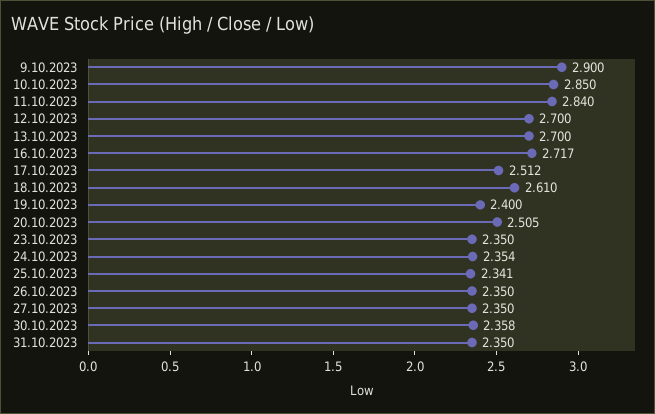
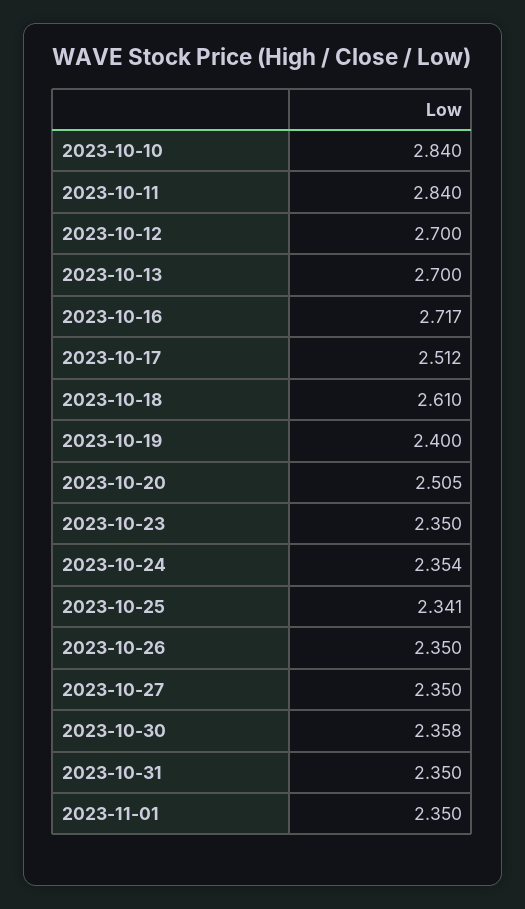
9.10.2023: 2.9 -> none
10.10.2023: 2.85 -> 2.84
2023-11-01: none -> 2.35

